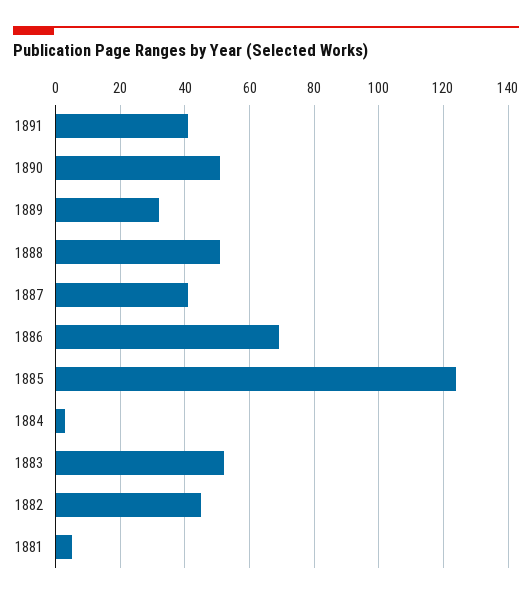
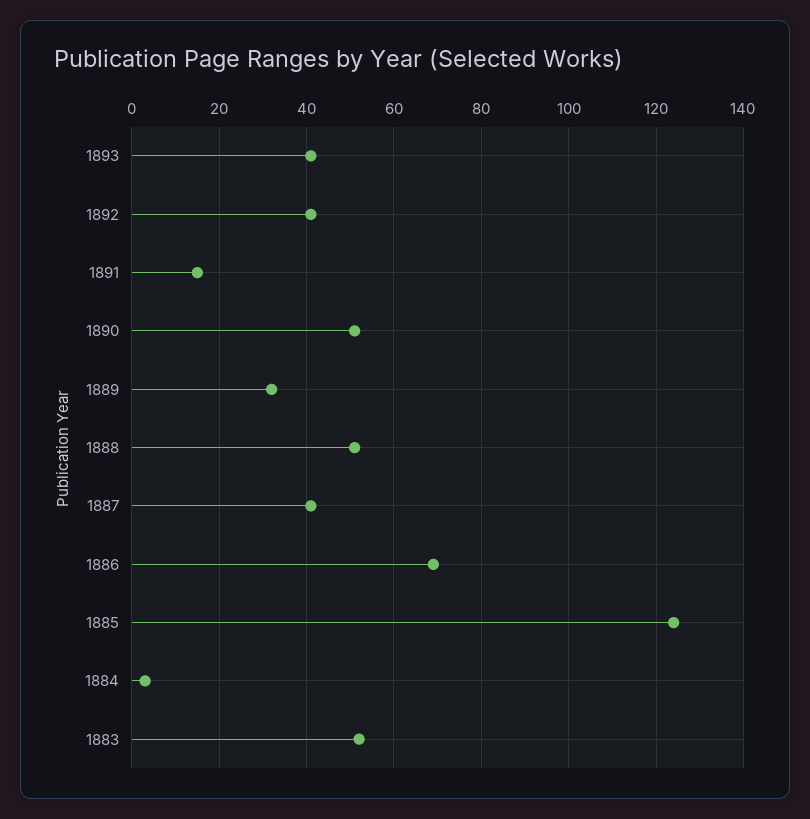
1891: 40 -> 15
1882: 45 -> none
1881: 5 -> none
1893: none -> 40
1892: none -> 40

